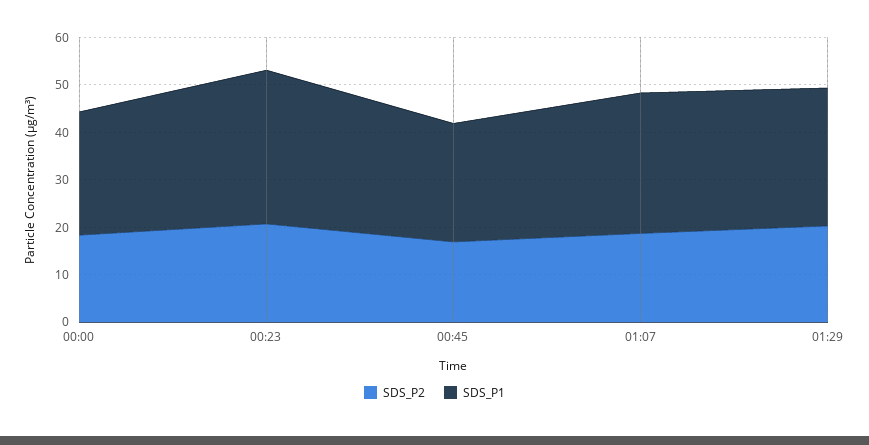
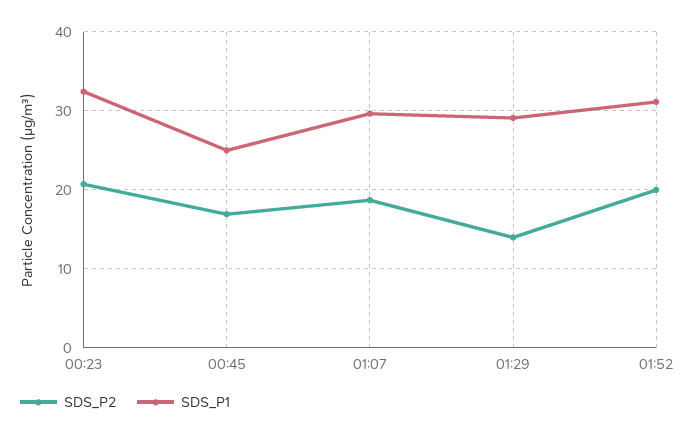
SDS_P2, 00:00: 18 -> none
SDS_P1, 00:00: 26 -> none
SDS_P2, 01:29: 20 -> 14
SDS_P2, 01:52: none -> 20
SDS_P1, 01:52: none -> 31

